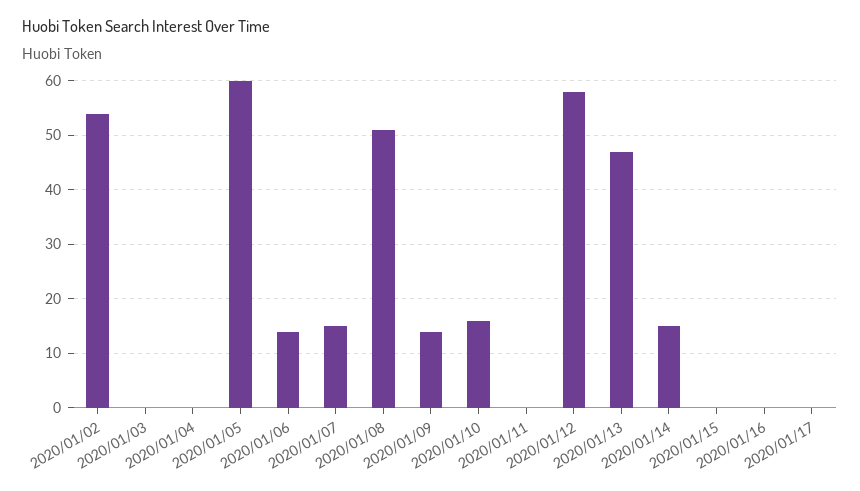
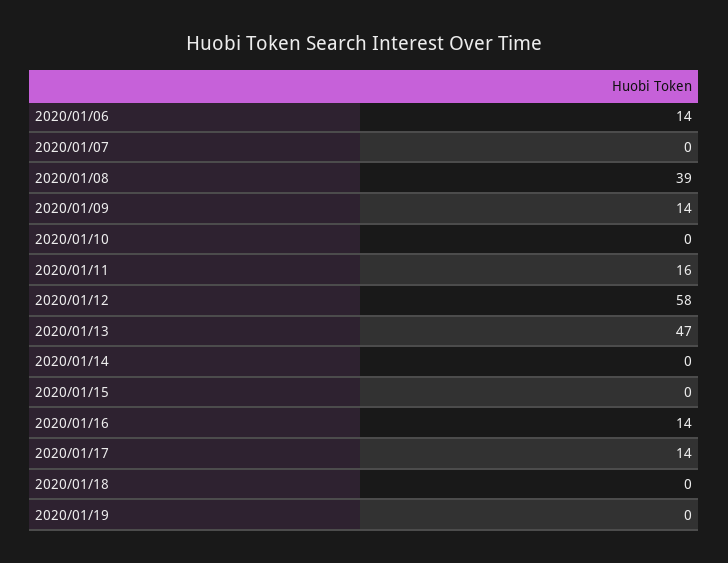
2020/01/02: 55 -> none
2020/01/03: 0 -> none
2020/01/04: 0 -> none
2020/01/05: 60 -> none
2020/01/07: 15 -> 0
2020/01/08: 50 -> 39
2020/01/10: 15 -> 0
2020/01/11: 0 -> 16
2020/01/14: 15 -> 0
2020/01/16: 0 -> 14
2020/01/17: 0 -> 14
2020/01/18: none -> 0
2020/01/19: none -> 0

